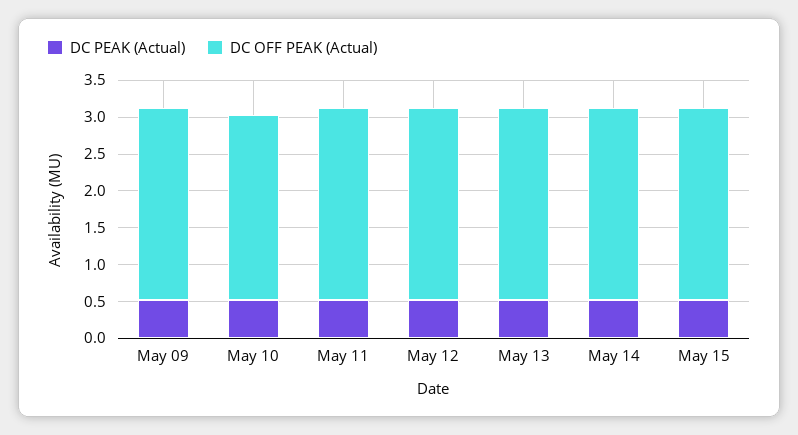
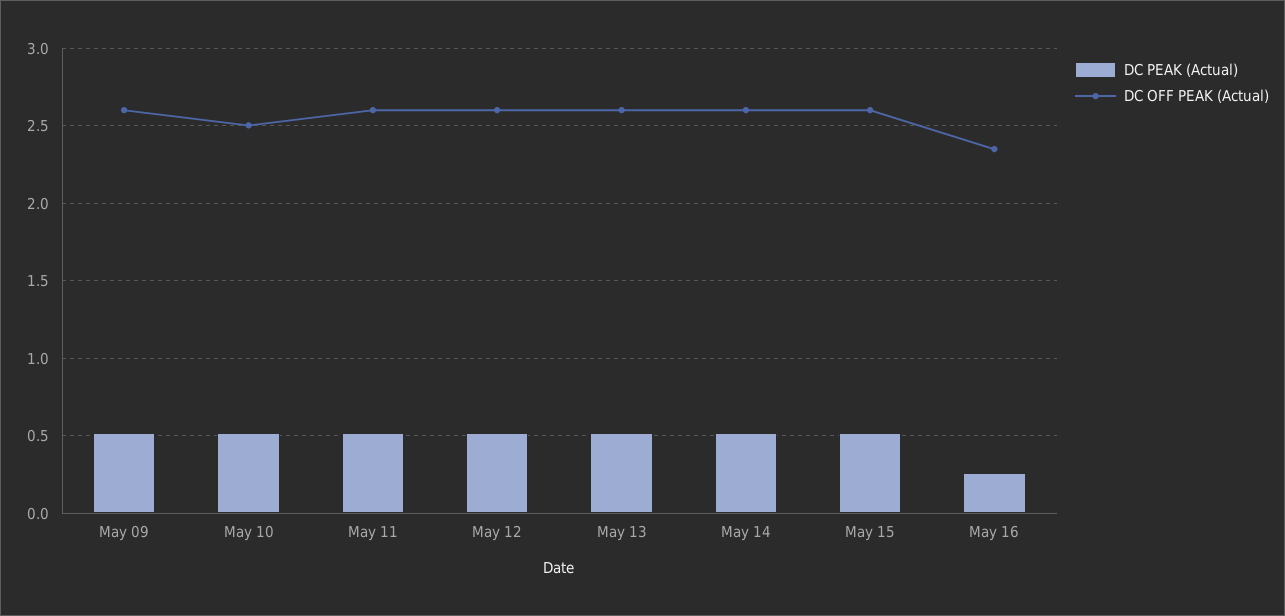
DC PEAK (Actual), May 16: none -> 0.25
DC OFF PEAK (Actual), May 16: none -> 2.35

